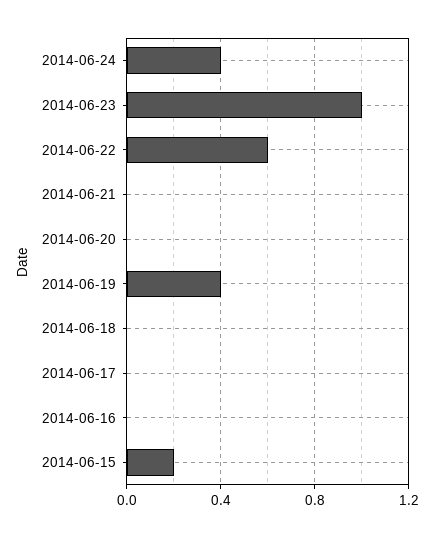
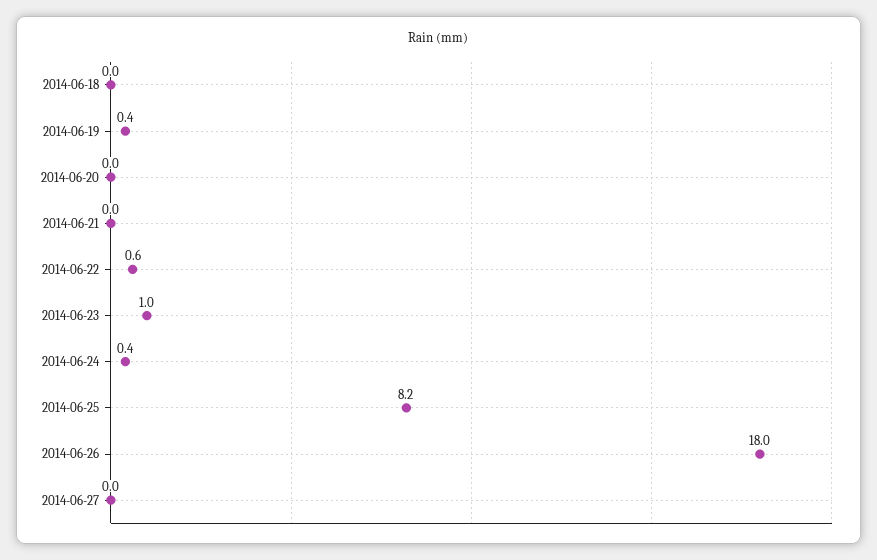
2014-06-17: 0 -> none
2014-06-16: 0 -> none
2014-06-15: 0.2 -> none
2014-06-25: none -> 8.2
2014-06-26: none -> 18
2014-06-27: none -> 0

